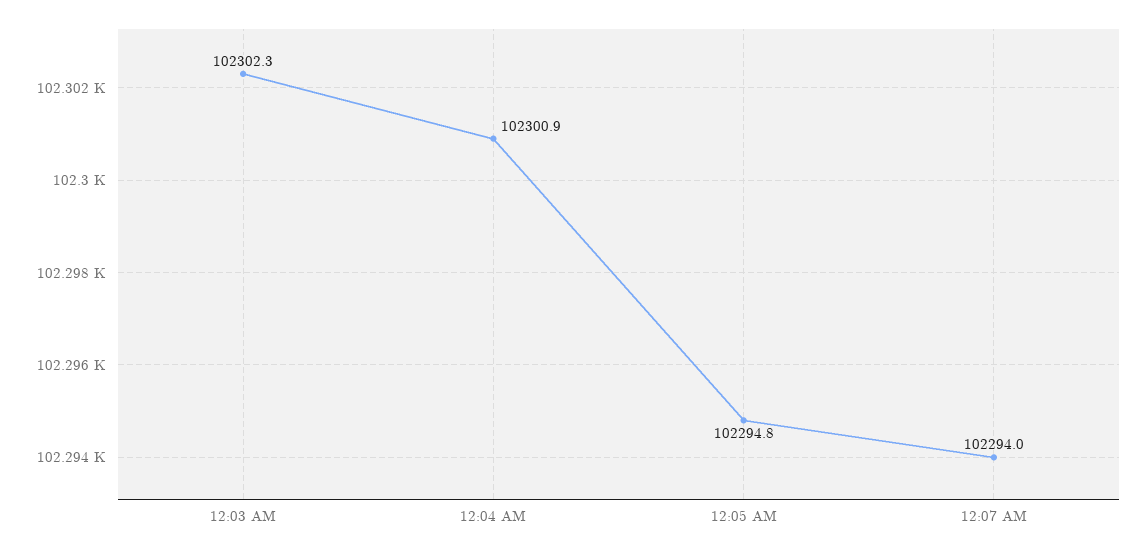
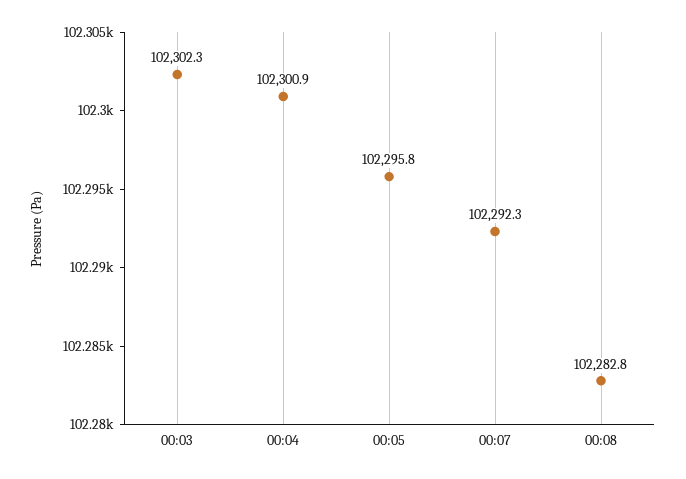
12:05 AM: 102294.8 -> 102295.8
12:07 AM: 102294 -> 102292.3
00:08: none -> 102282.8

